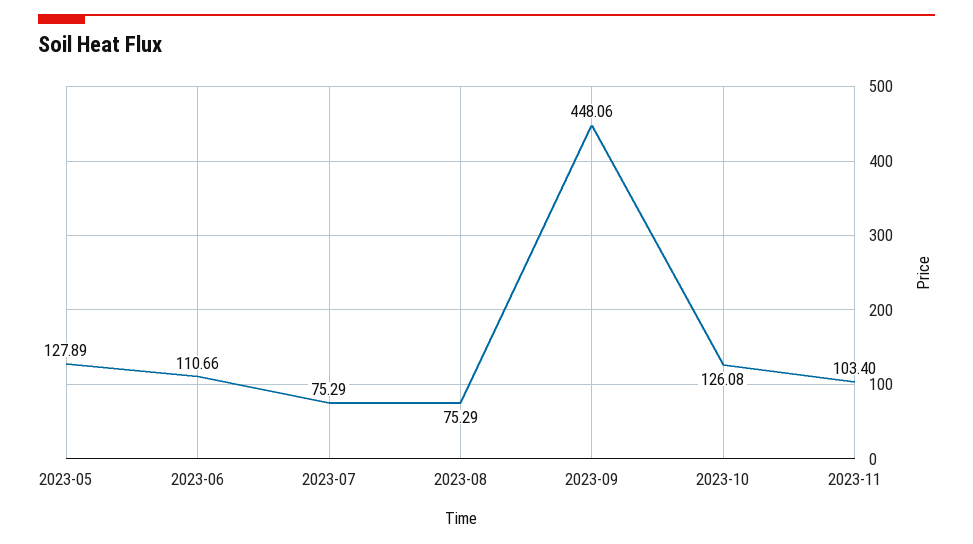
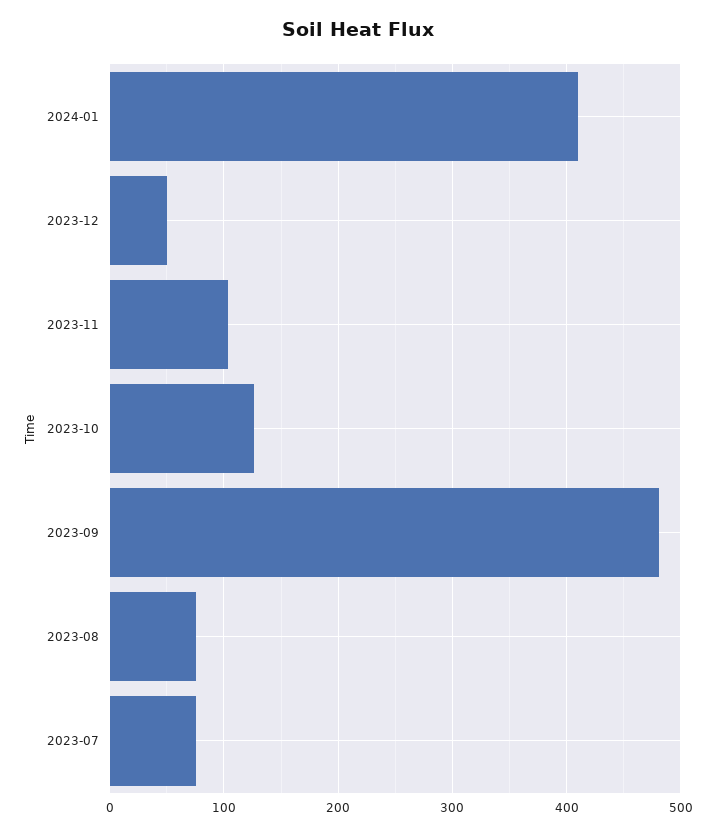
2023-05: 127.89 -> none
2023-06: 110.66 -> none
2023-09: 448.06 -> 480
2024-01: none -> 410
2023-12: none -> 50

